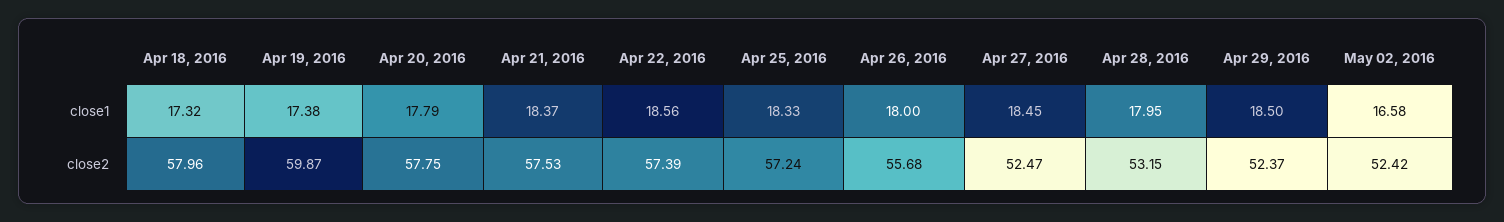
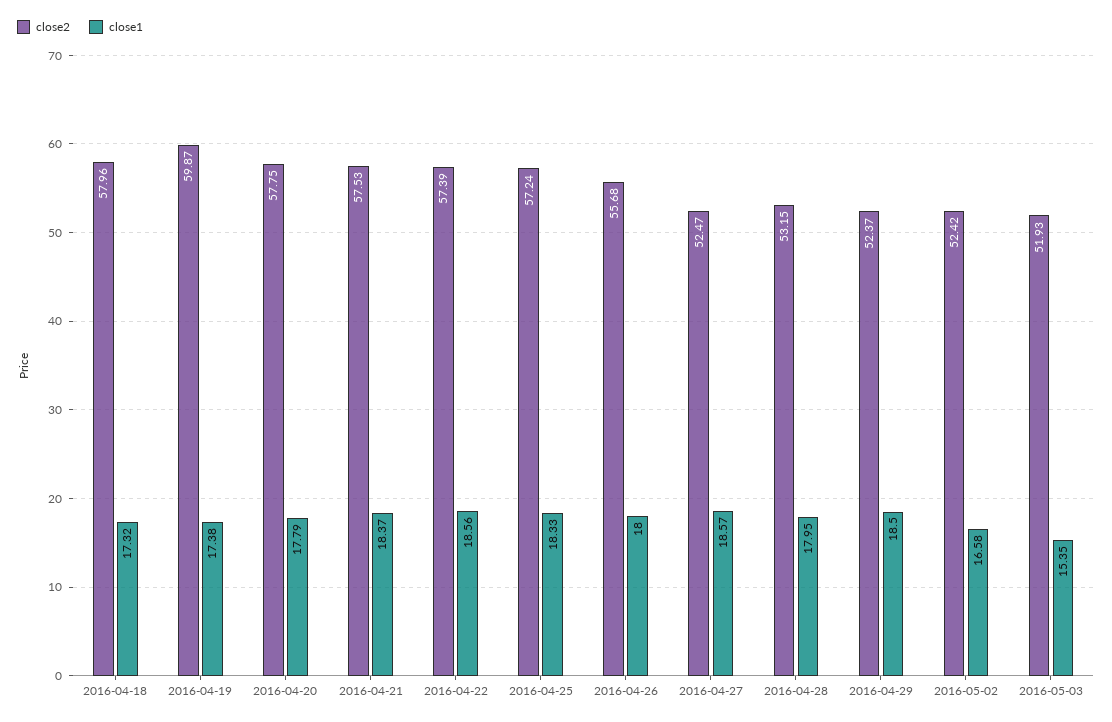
close1, Apr 27, 2016: 18.45 -> 18.57
close2, 2016-05-03: none -> 51.93
close1, 2016-05-03: none -> 15.35

